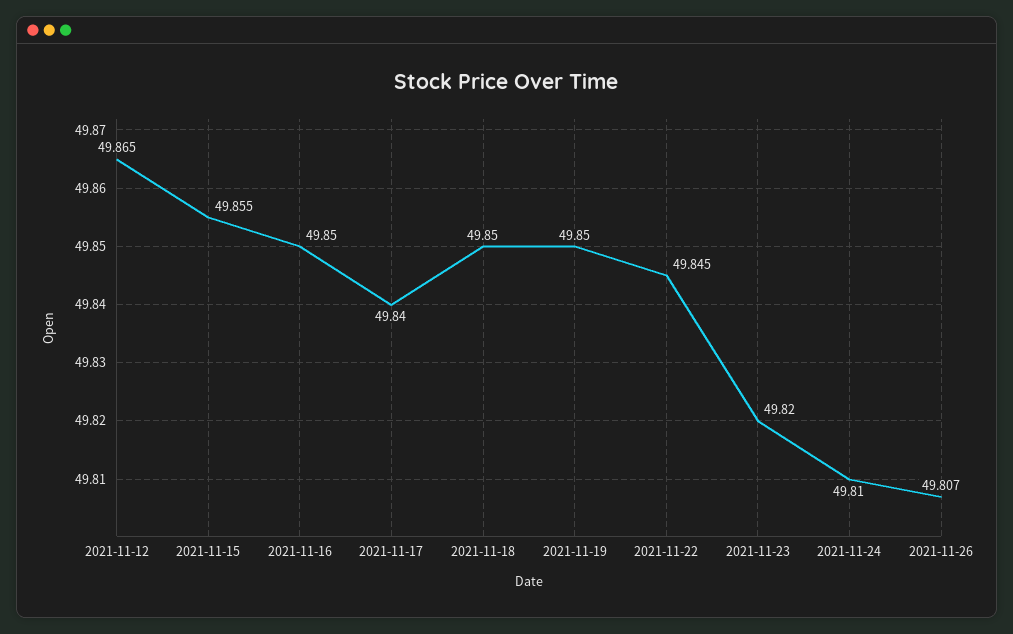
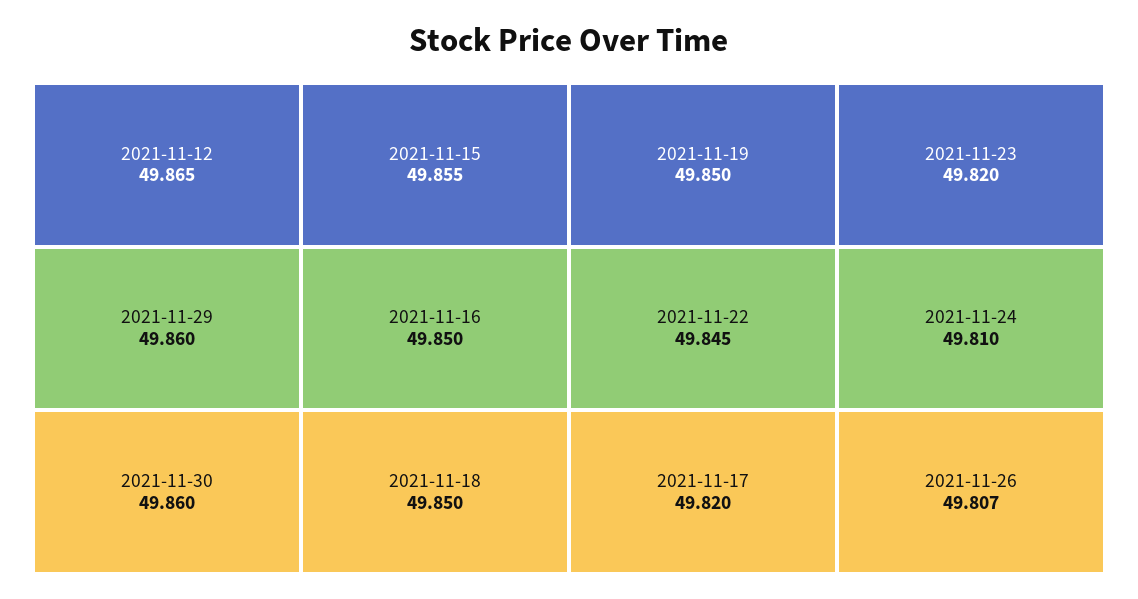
2021-11-17: 49.84 -> 49.82
2021-11-29: none -> 49.86
2021-11-30: none -> 49.86

